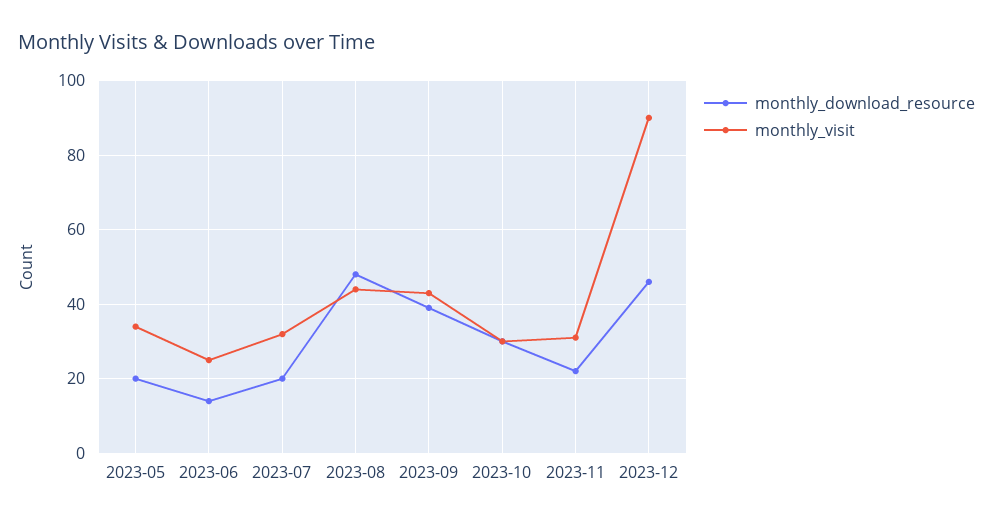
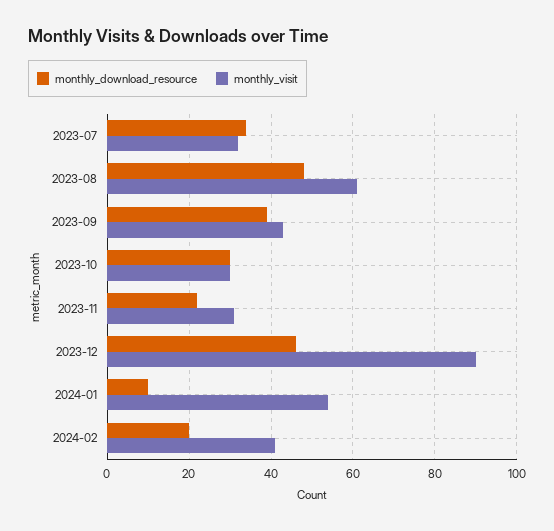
monthly_download_resource, 2023-05: 20 -> none
monthly_visit, 2023-05: 35 -> none
monthly_download_resource, 2023-06: 15 -> none
monthly_visit, 2023-06: 25 -> none
monthly_download_resource, 2023-07: 20 -> 35
monthly_visit, 2023-08: 45 -> 60
monthly_download_resource, 2024-01: none -> 10
monthly_visit, 2024-01: none -> 55
monthly_download_resource, 2024-02: none -> 20
monthly_visit, 2024-02: none -> 40

